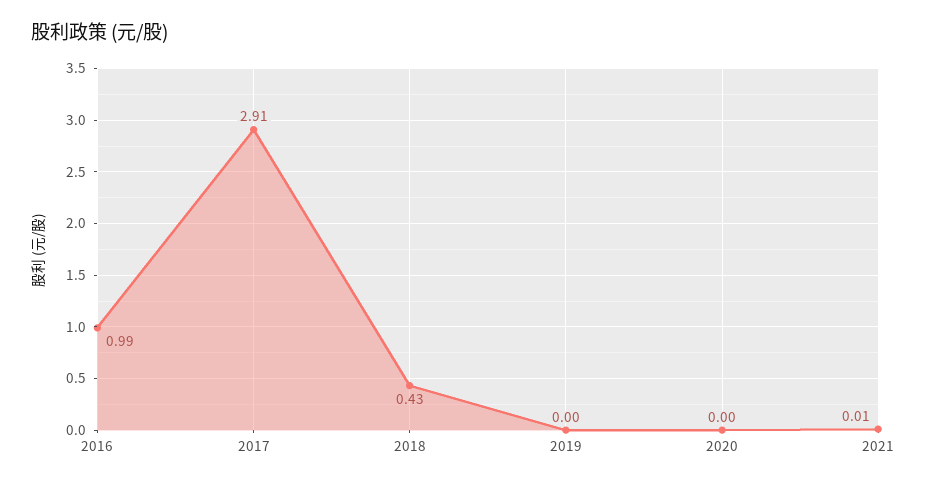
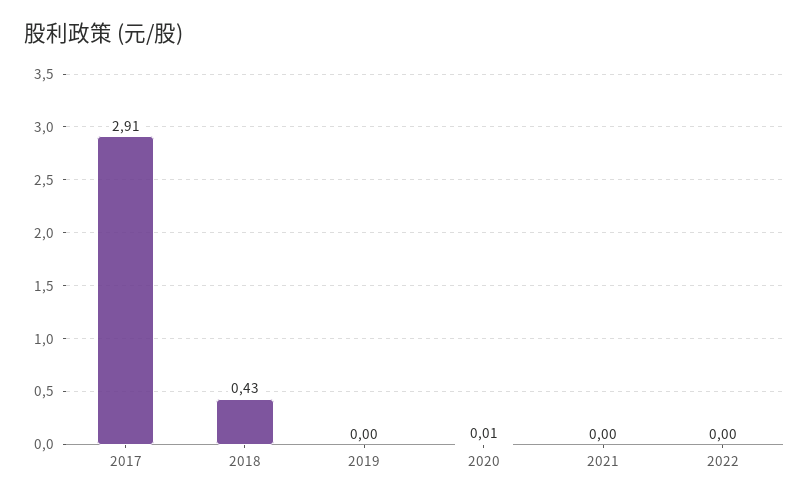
2016: 0.99 -> none
2020: 0 -> 0.01
2021: 0.01 -> 0
2022: none -> 0

